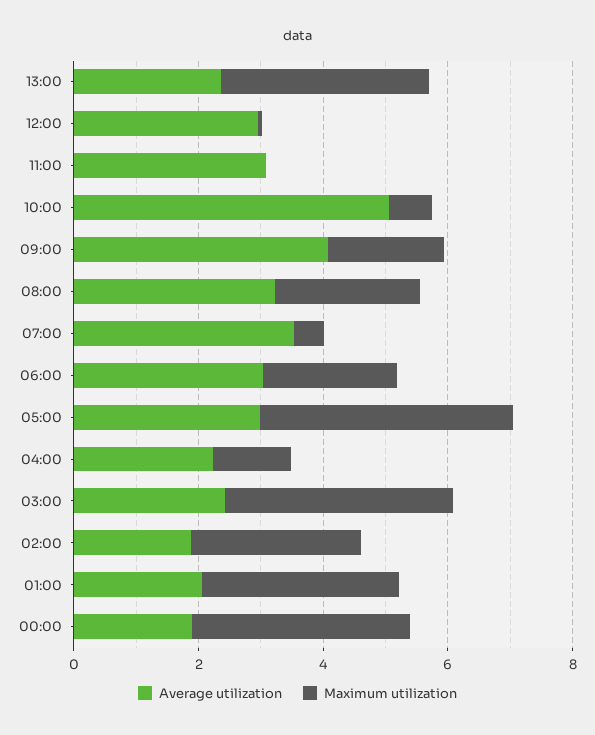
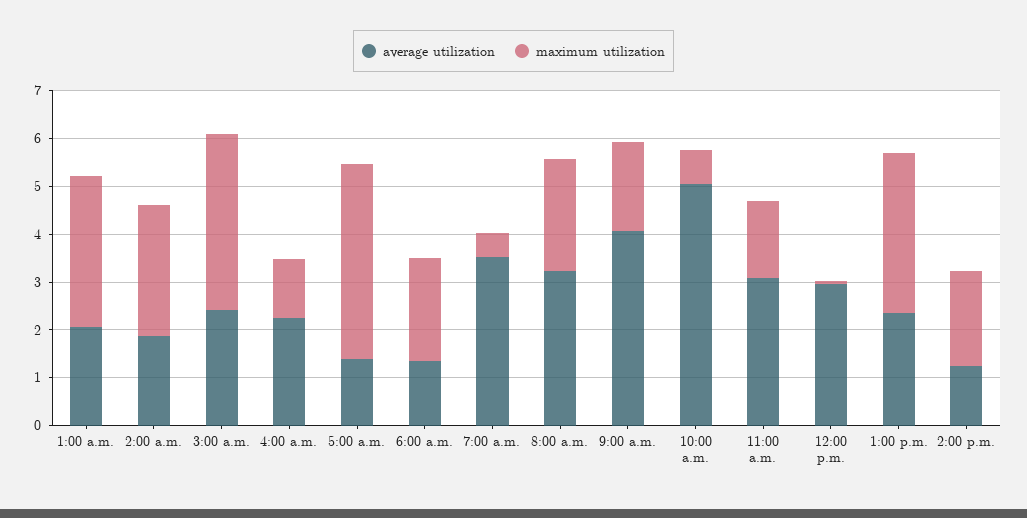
Maximum utilization, 11:00: 0 -> 1.6
Average utilization, 06:00: 3 -> 1.4
Average utilization, 05:00: 3 -> 1.4
Average utilization, 00:00: 2 -> none
Maximum utilization, 00:00: 3.5 -> none
Average utilization, 2:00 p.m.: none -> 1.2
Maximum utilization, 2:00 p.m.: none -> 2

